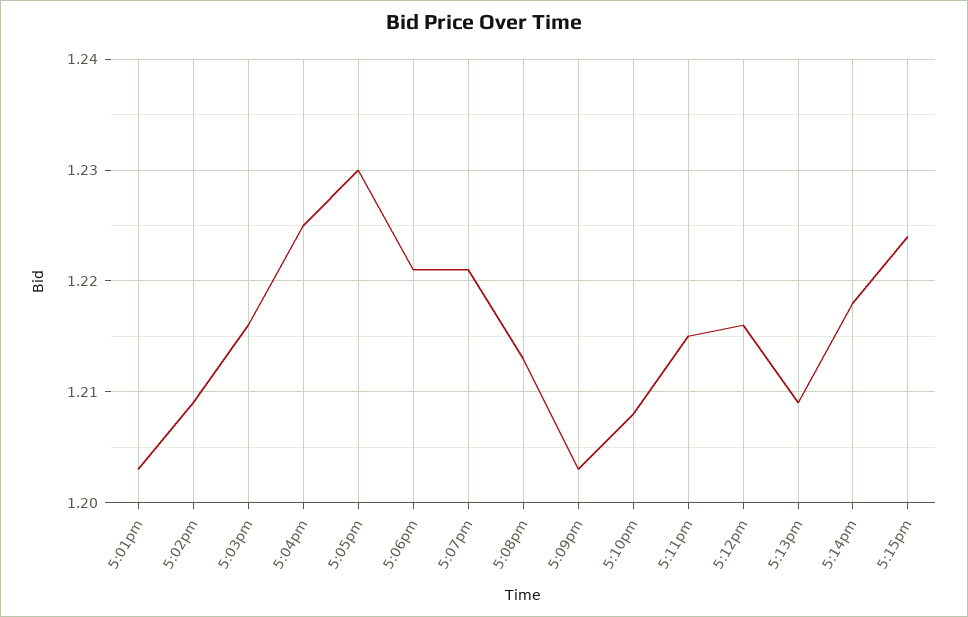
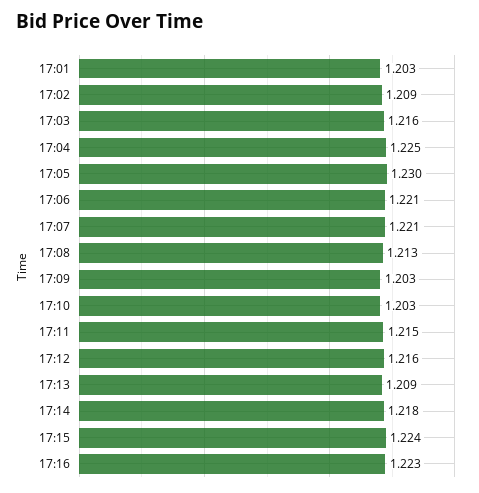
5:10pm: 1.208 -> 1.203
17:16: none -> 1.223

